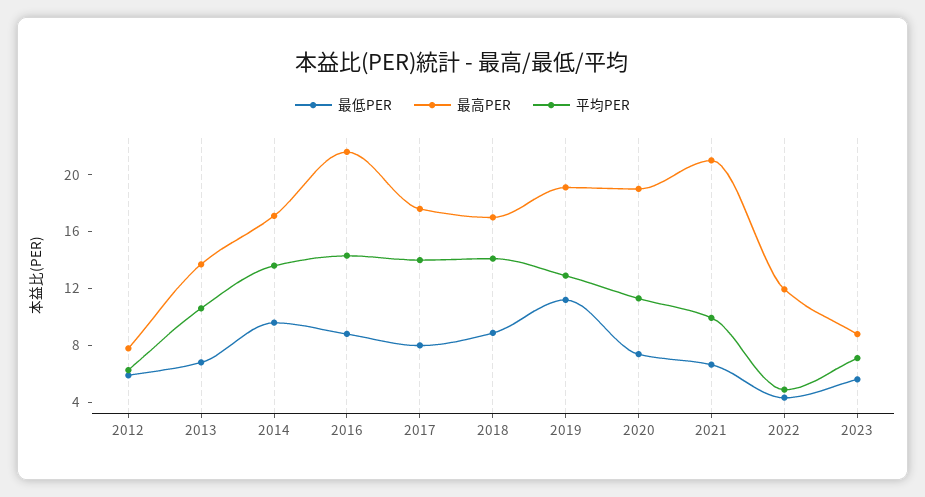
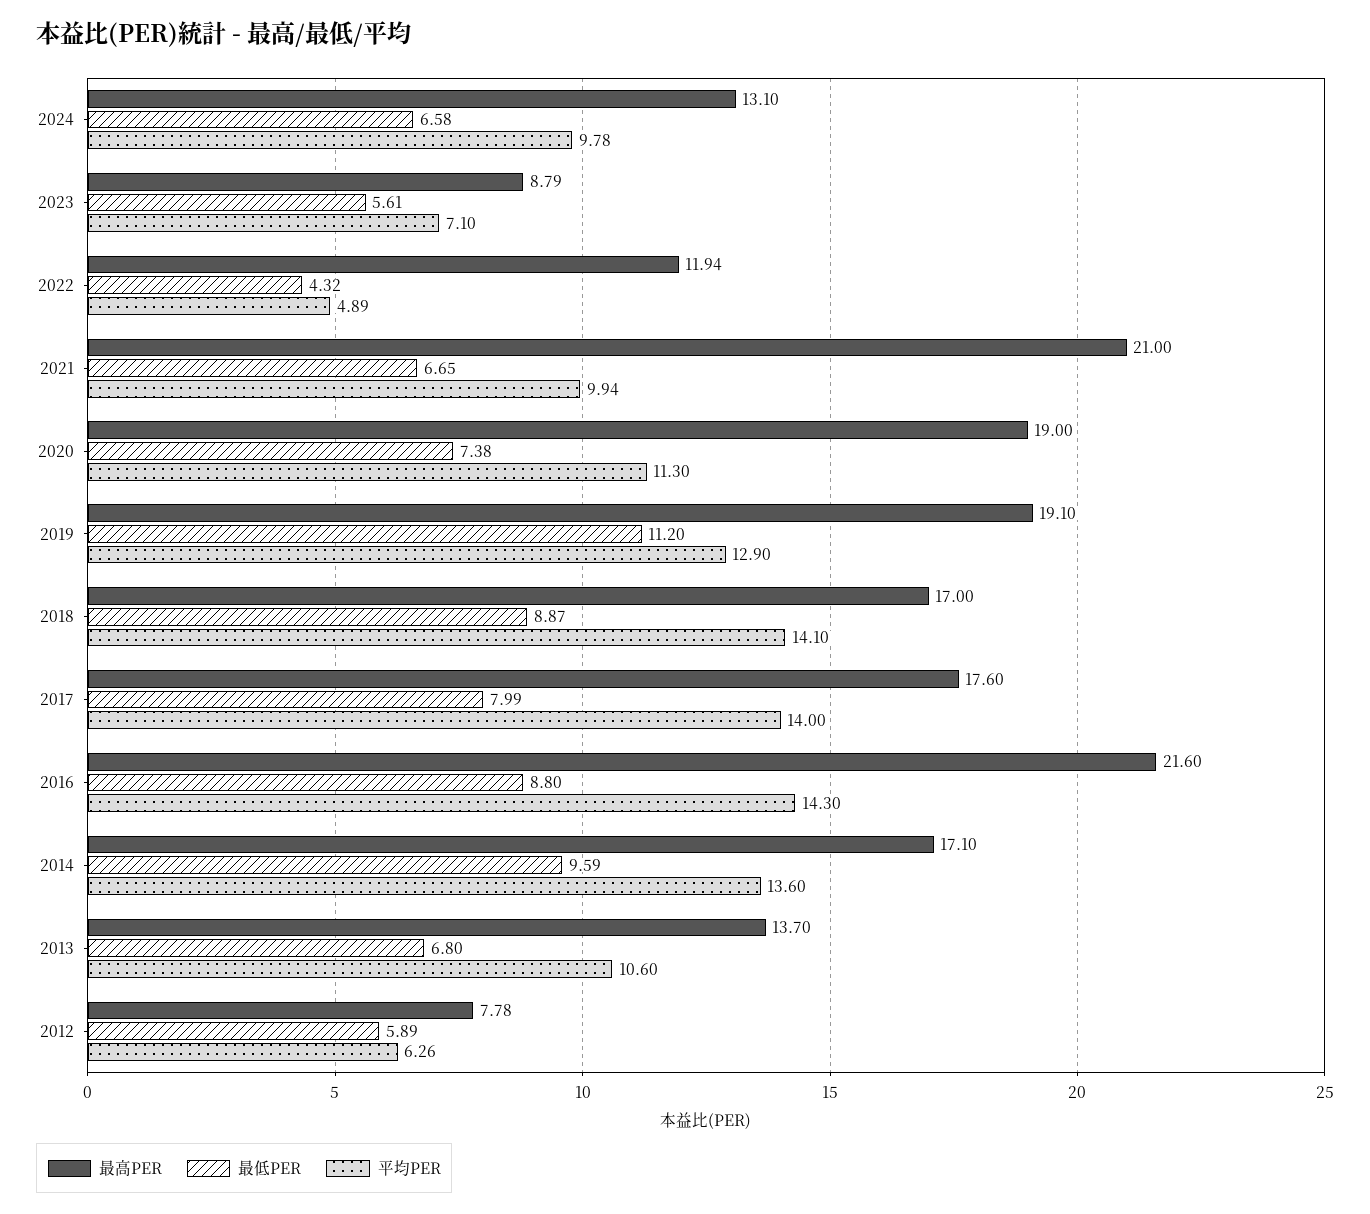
最高PER, 2024: none -> 13.1
最低PER, 2024: none -> 6.58
平均PER, 2024: none -> 9.78

